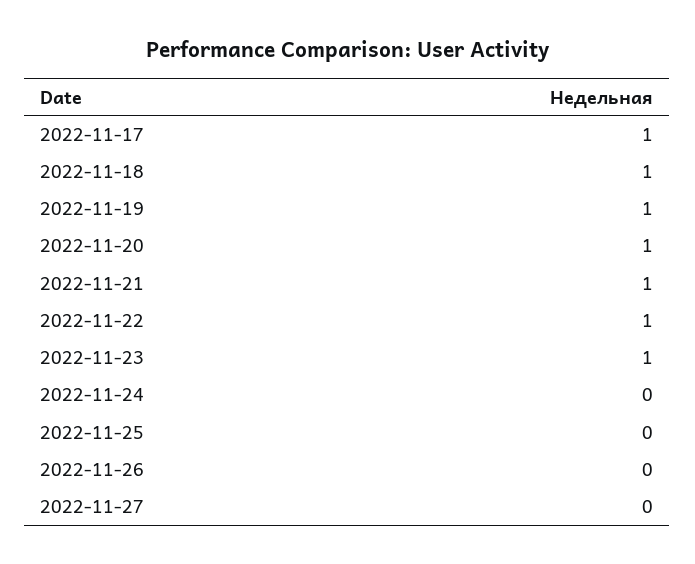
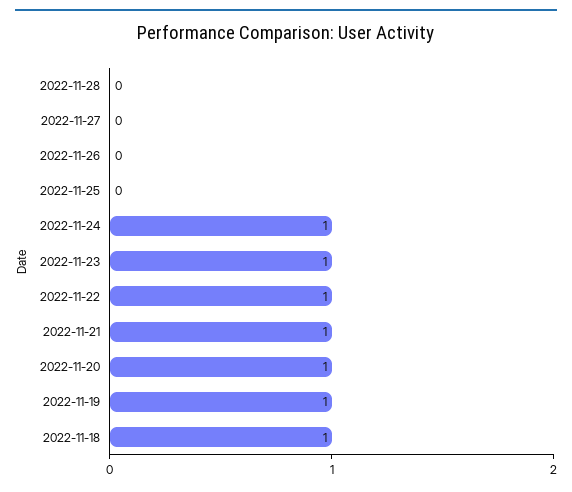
2022-11-17: 1 -> none
2022-11-24: 0 -> 1
2022-11-28: none -> 0

